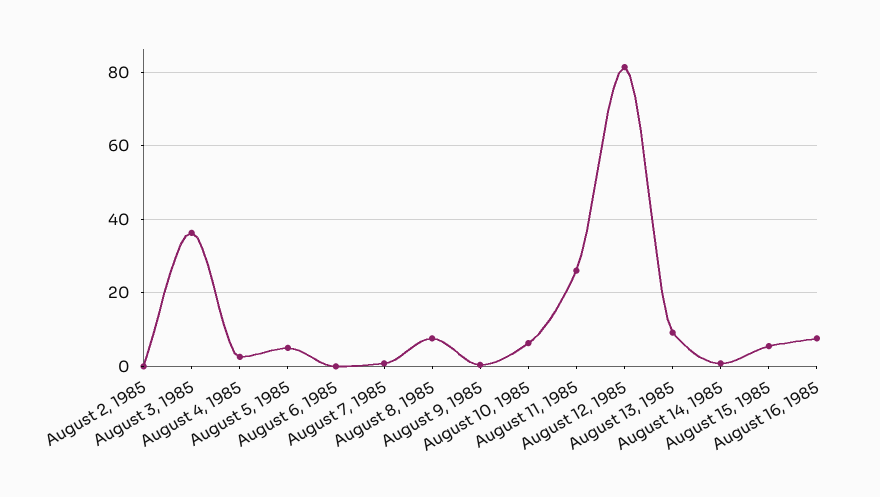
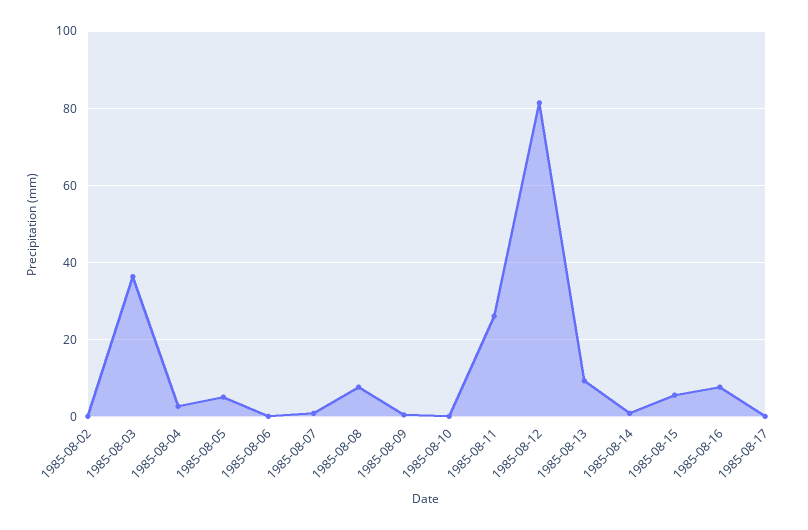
August 10, 1985: 6 -> 0
1985-08-17: none -> 0

